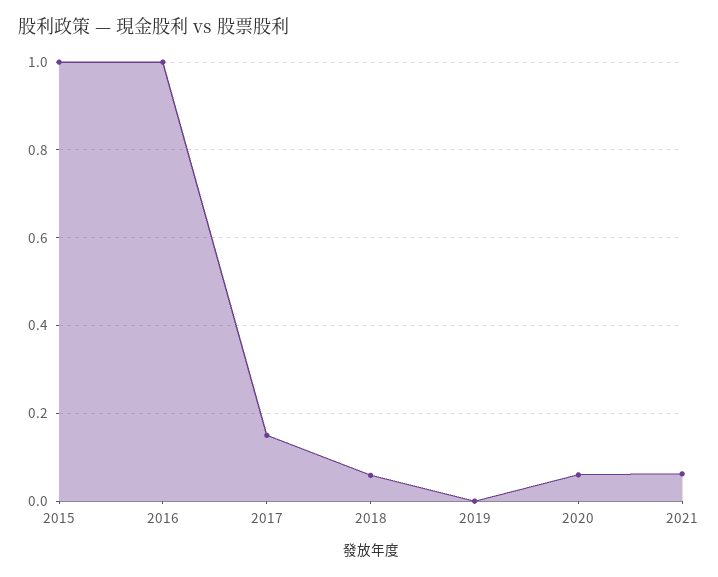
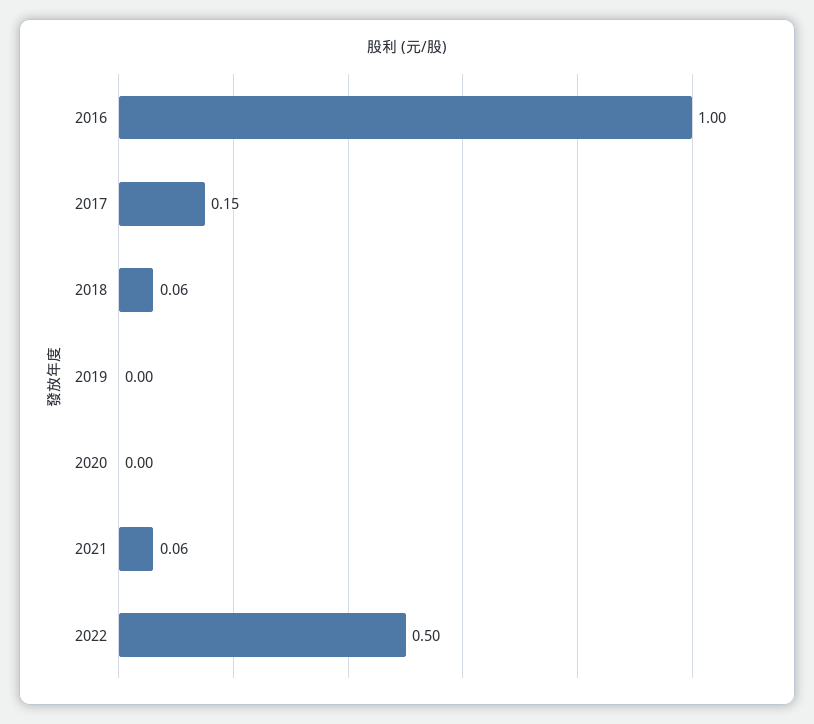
2015: 1 -> none
2020: 0.06 -> 0
2022: none -> 0.5

